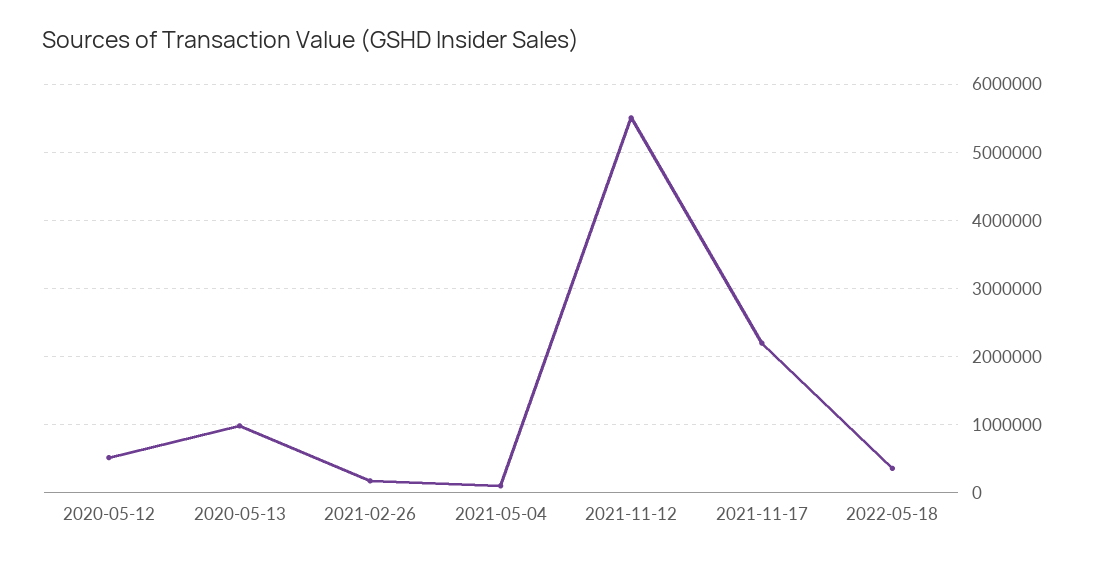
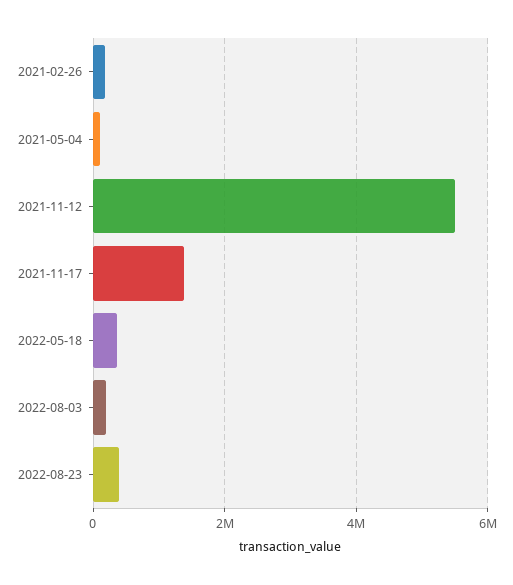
2020-05-12: 500000 -> none
2020-05-13: 1000000 -> none
2021-11-17: 2200000 -> 1400000
2022-08-03: none -> 200000
2022-08-23: none -> 400000

